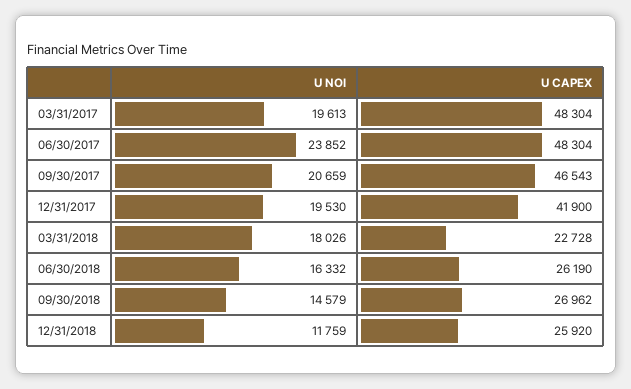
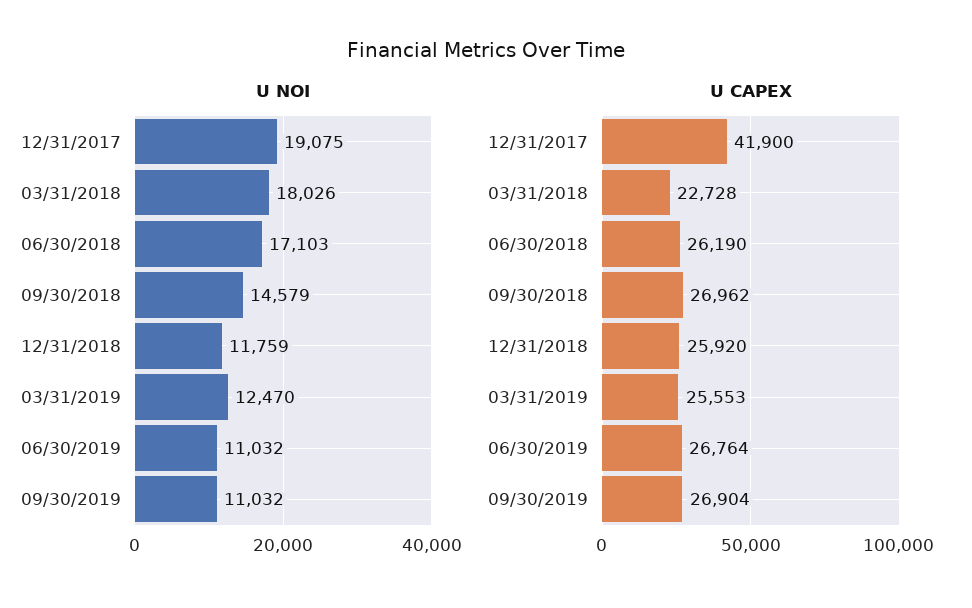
U NOI, 03/31/2017: 19613 -> none
U CAPEX, 03/31/2017: 48304 -> none
U NOI, 06/30/2017: 23852 -> none
U CAPEX, 06/30/2017: 48304 -> none
U NOI, 09/30/2017: 20659 -> none
U CAPEX, 09/30/2017: 46543 -> none
U NOI, 12/31/2017: 19530 -> 19075
U NOI, 06/30/2018: 16332 -> 17103
U NOI, 03/31/2019: none -> 12470
U NOI, 06/30/2019: none -> 11032
U NOI, 09/30/2019: none -> 11032
U CAPEX, 03/31/2019: none -> 25553
U CAPEX, 06/30/2019: none -> 26764
U CAPEX, 09/30/2019: none -> 26904

